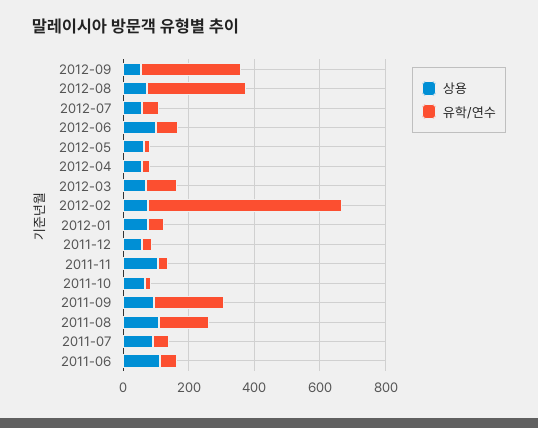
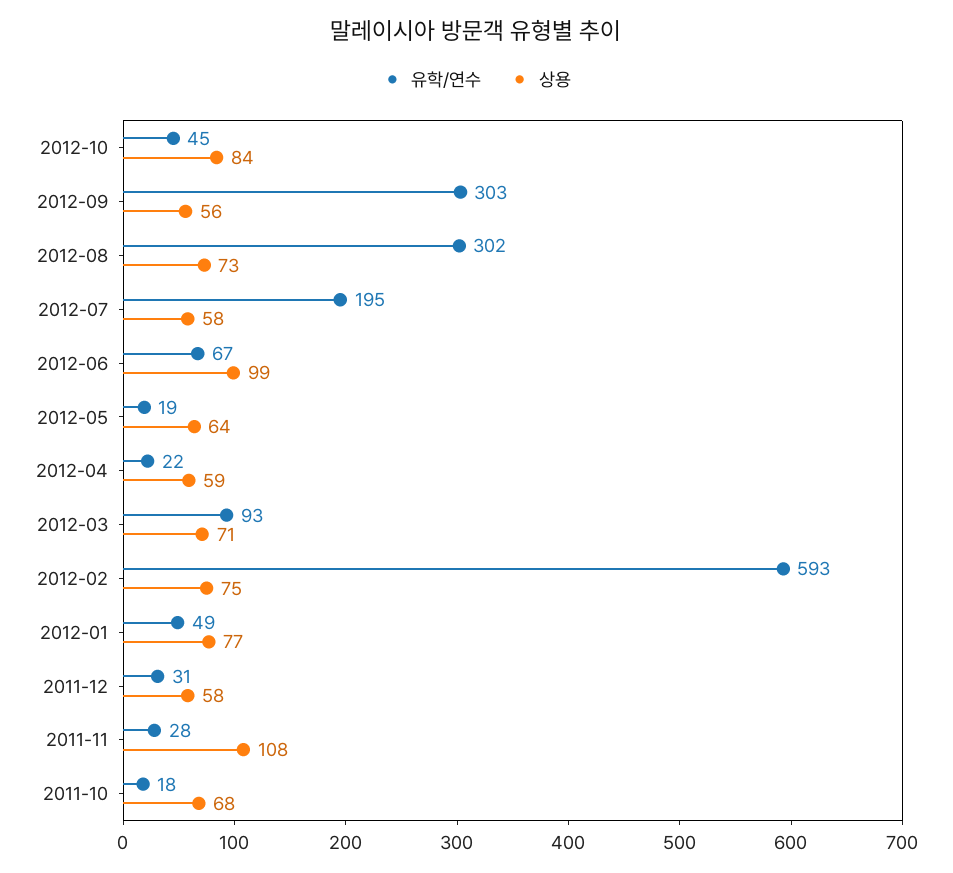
유학/연수, 2012-07: 50 -> 195
상용, 2011-09: 100 -> none
유학/연수, 2011-09: 200 -> none
상용, 2011-08: 100 -> none
유학/연수, 2011-08: 150 -> none
상용, 2011-07: 100 -> none
유학/연수, 2011-07: 50 -> none
상용, 2011-06: 100 -> none
유학/연수, 2011-06: 50 -> none
유학/연수, 2012-10: none -> 45
상용, 2012-10: none -> 84

